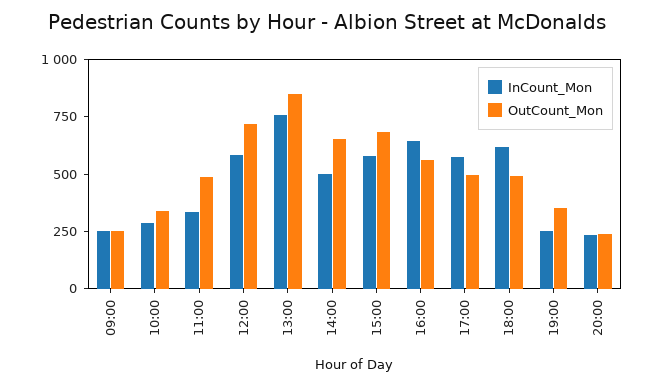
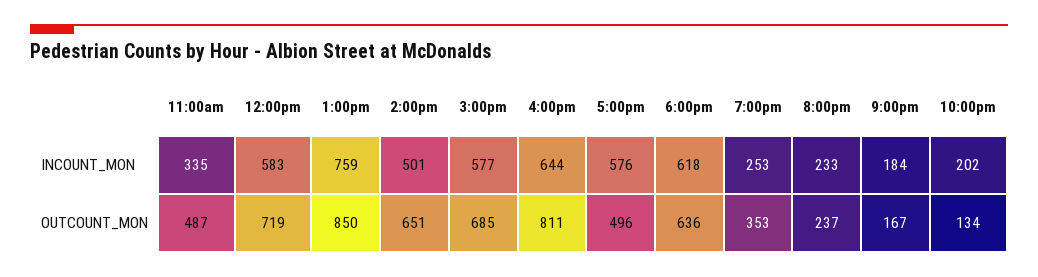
InCount_Mon, 09:00: 250 -> none
OutCount_Mon, 09:00: 250 -> none
InCount_Mon, 10:00: 300 -> none
OutCount_Mon, 10:00: 350 -> none
OutCount_Mon, 16:00: 550 -> 811
OutCount_Mon, 18:00: 500 -> 636
InCount_Mon, 9:00pm: none -> 184
InCount_Mon, 10:00pm: none -> 202
OutCount_Mon, 9:00pm: none -> 167
OutCount_Mon, 10:00pm: none -> 134

